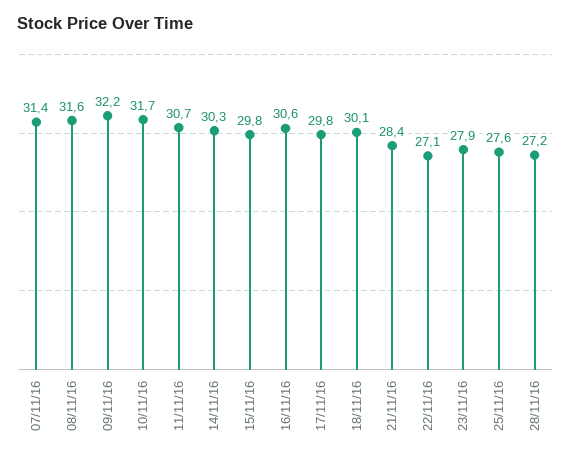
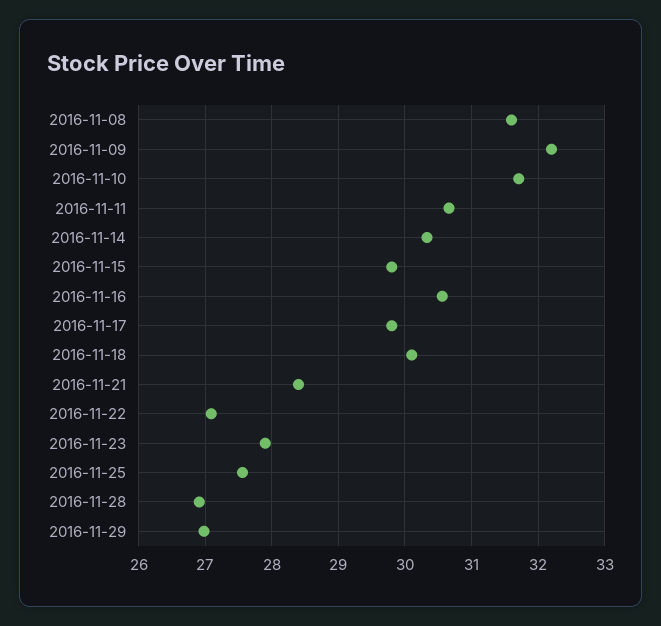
07/11/16: 31.4 -> none
28/11/16: 27.2 -> 26.9
2016-11-29: none -> 27

